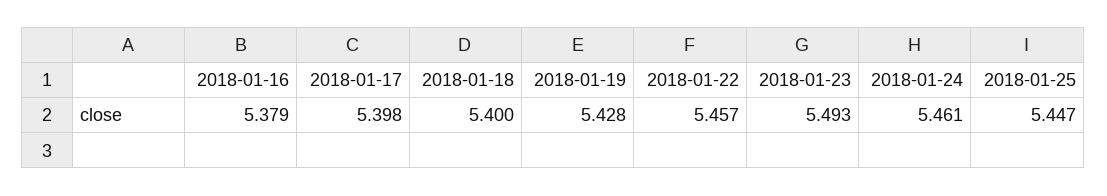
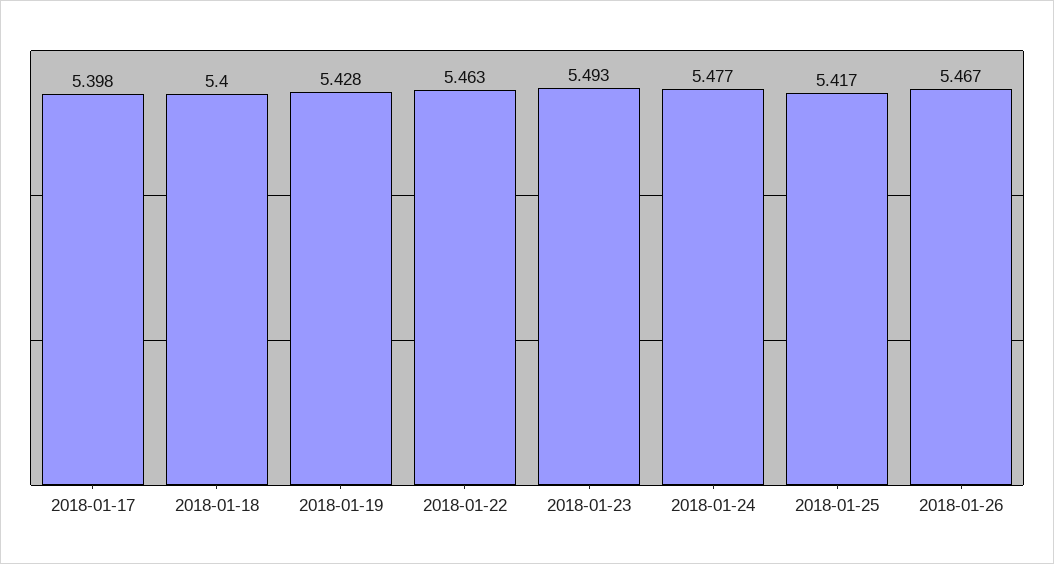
2018-01-16: 5.379 -> none
2018-01-22: 5.457 -> 5.463
2018-01-24: 5.461 -> 5.477
2018-01-25: 5.447 -> 5.417
2018-01-26: none -> 5.467

